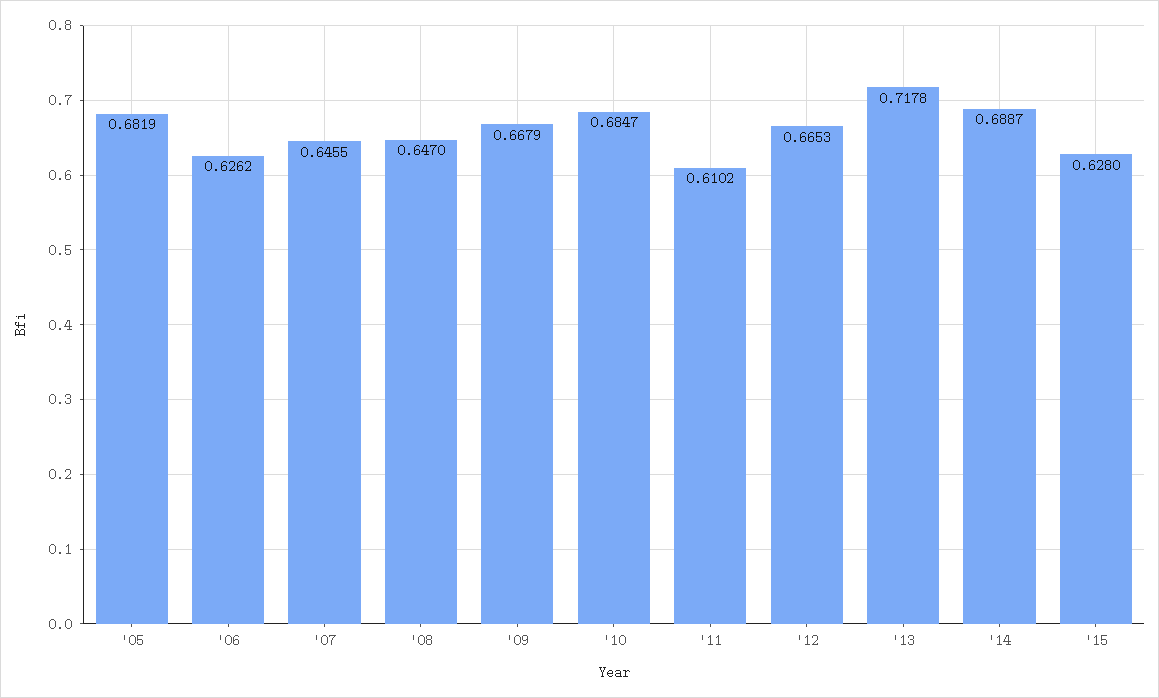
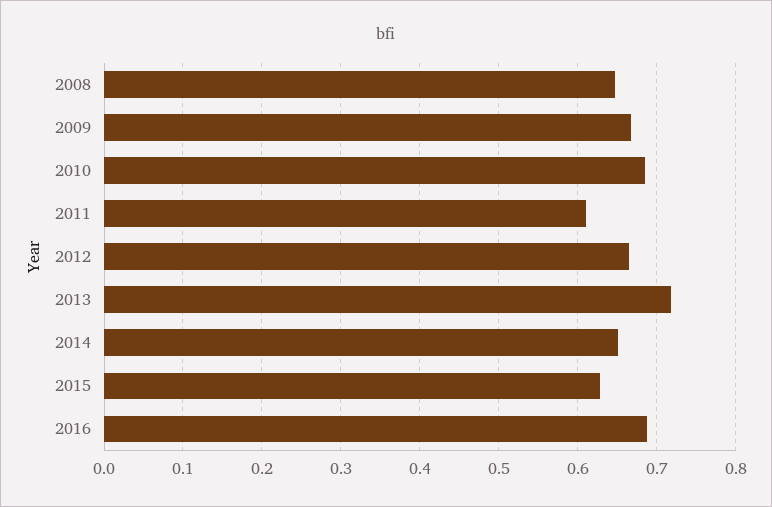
'05: 0.6819 -> none
'06: 0.6262 -> none
'07: 0.6455 -> none
'14: 0.6887 -> 0.65
2016: none -> 0.69

